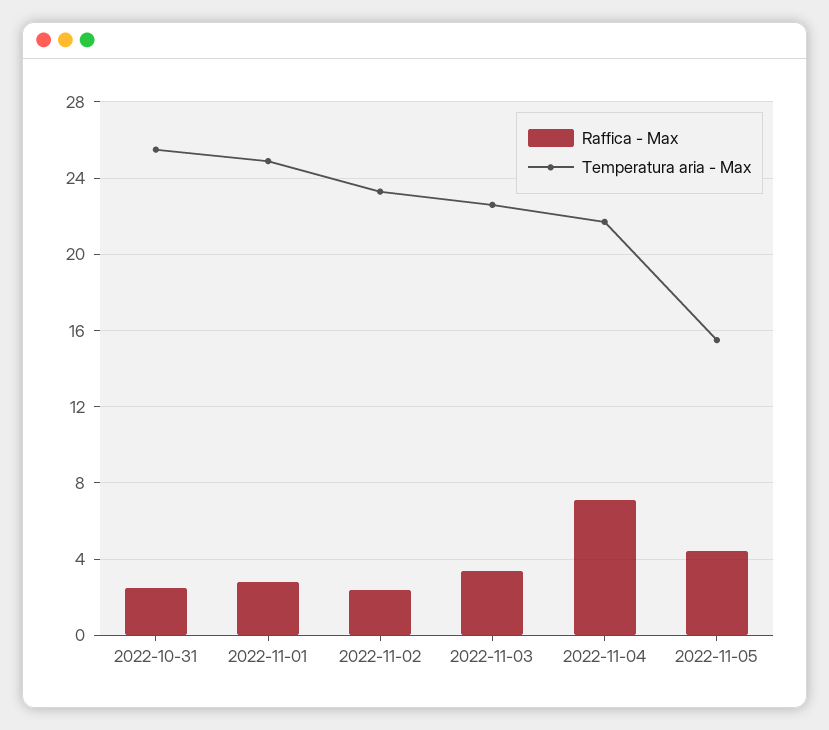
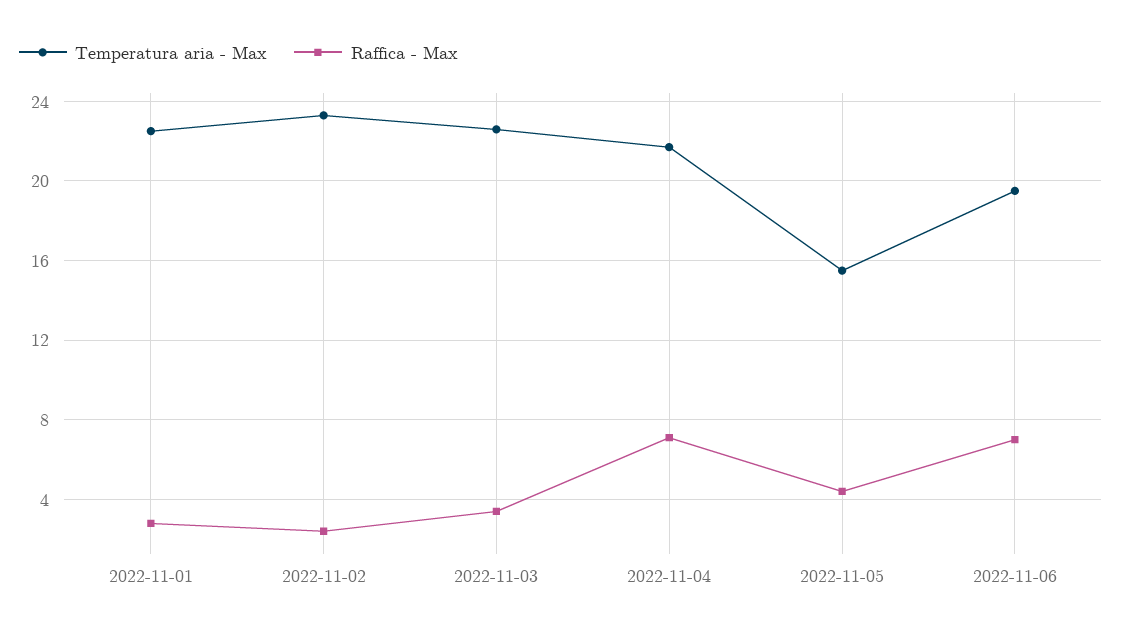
Raffica - Max, 2022-10-31: 2.5 -> none
Temperatura aria - Max, 2022-10-31: 25.5 -> none
Temperatura aria - Max, 2022-11-01: 25 -> 22.5
Temperatura aria - Max, 2022-11-06: none -> 19.5
Raffica - Max, 2022-11-06: none -> 7

